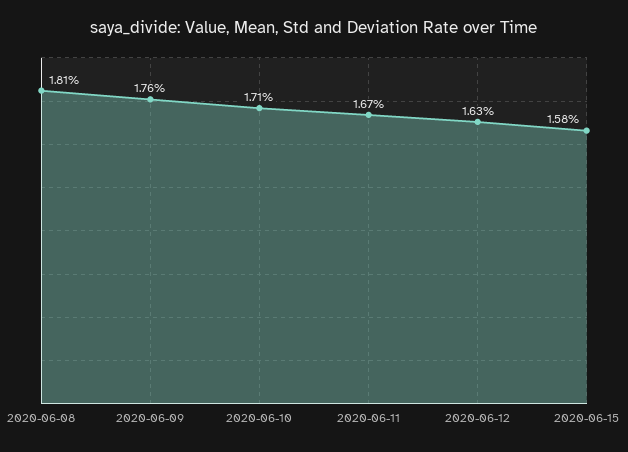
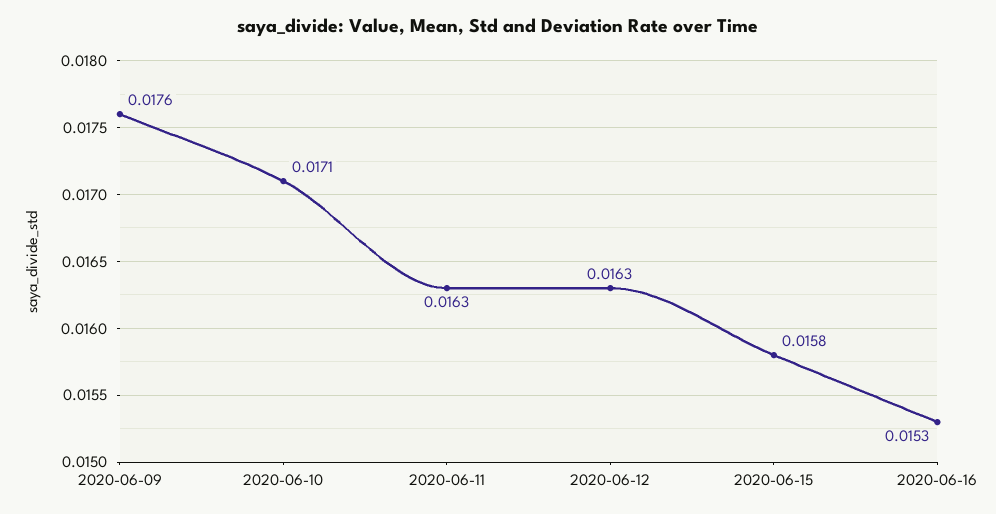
2020-06-08: 0.0181 -> none
2020-06-11: 0.0167 -> 0.0163
2020-06-16: none -> 0.0153

